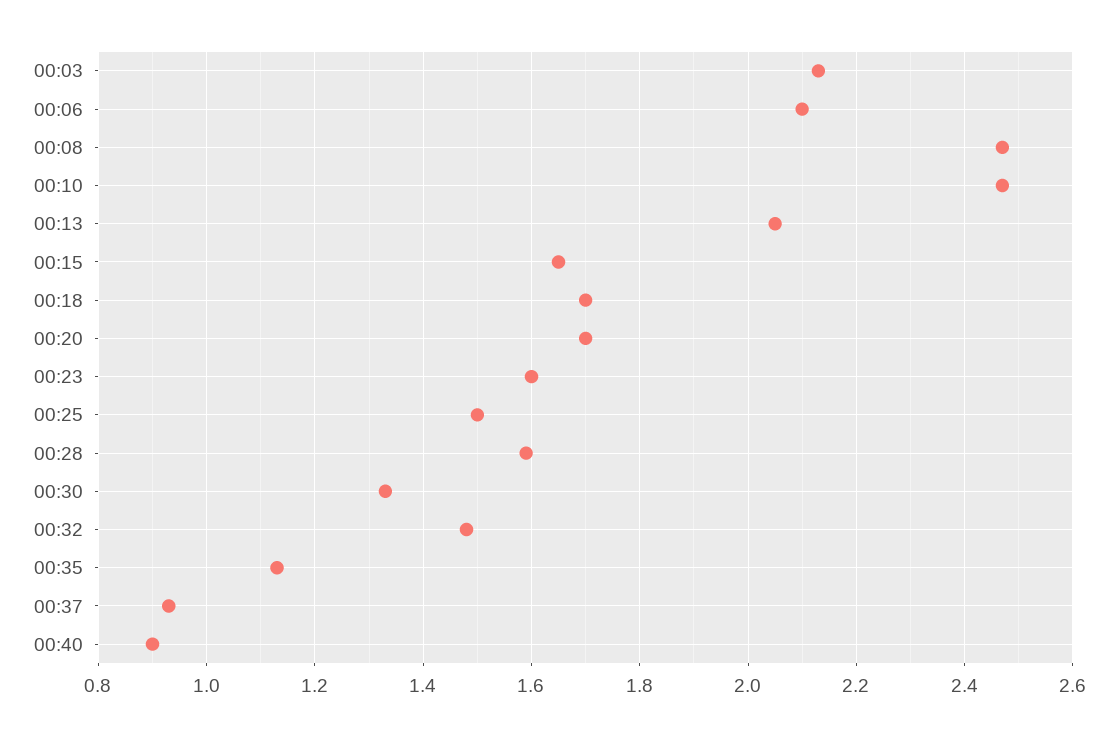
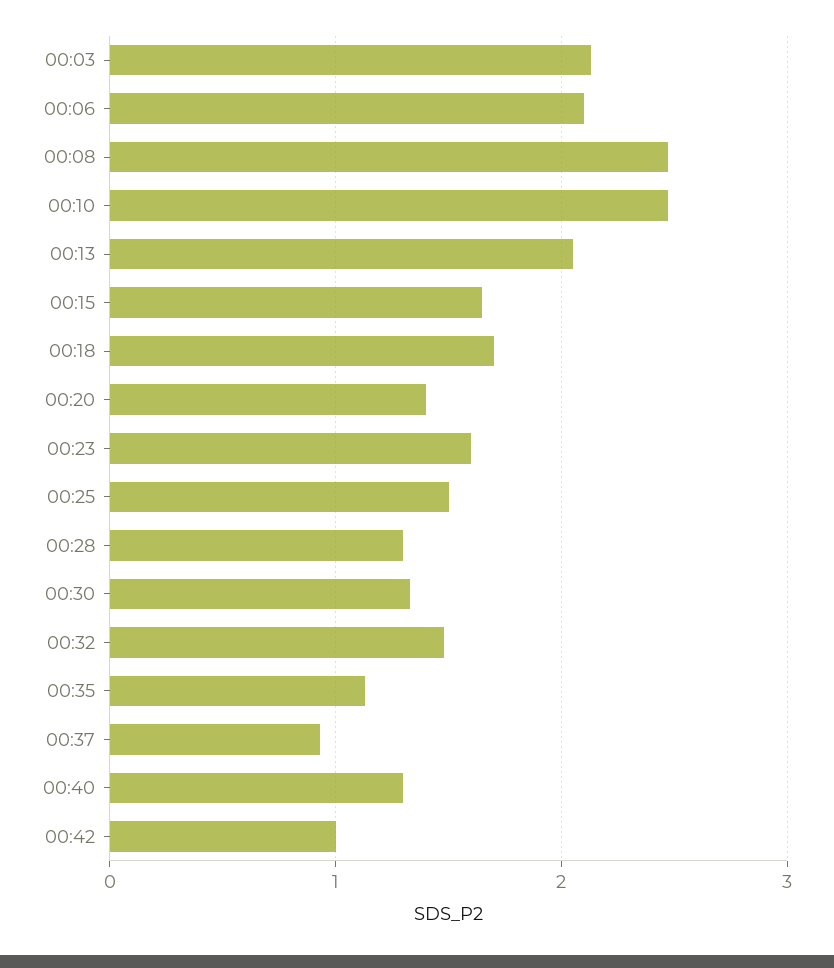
00:20: 1.7 -> 1.4
00:28: 1.6 -> 1.3
00:40: 0.9 -> 1.3
00:42: none -> 1

